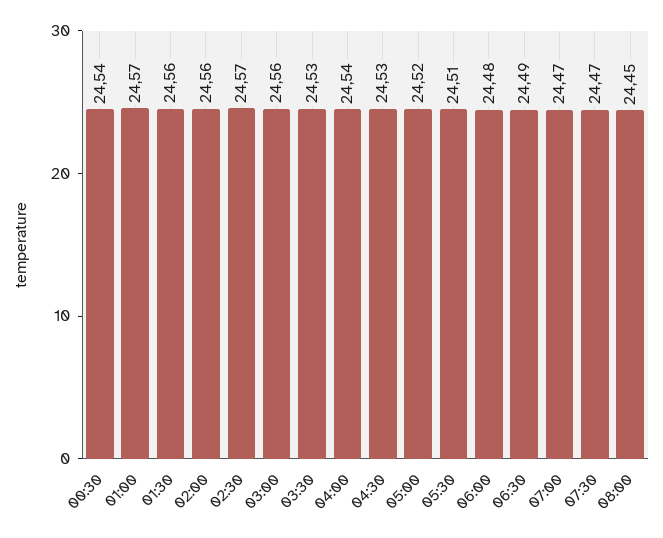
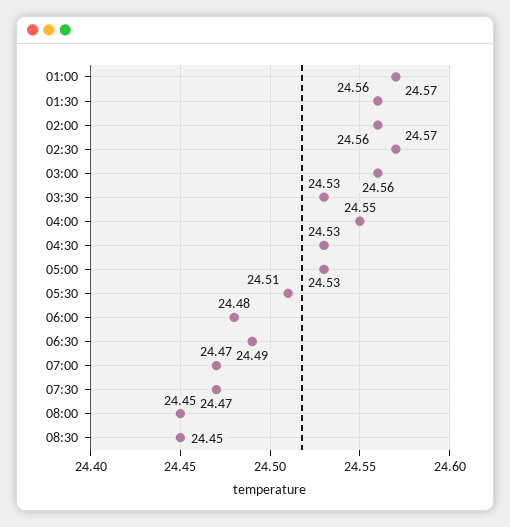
00:30: 24.54 -> none
04:00: 24.54 -> 24.55
05:00: 24.52 -> 24.53
08:30: none -> 24.45

